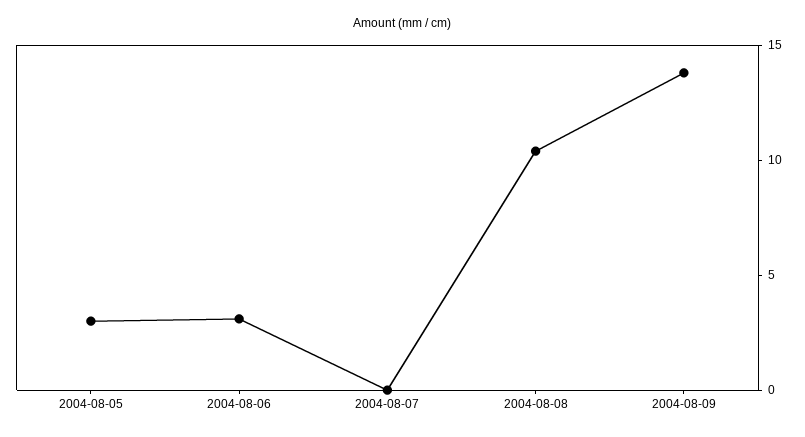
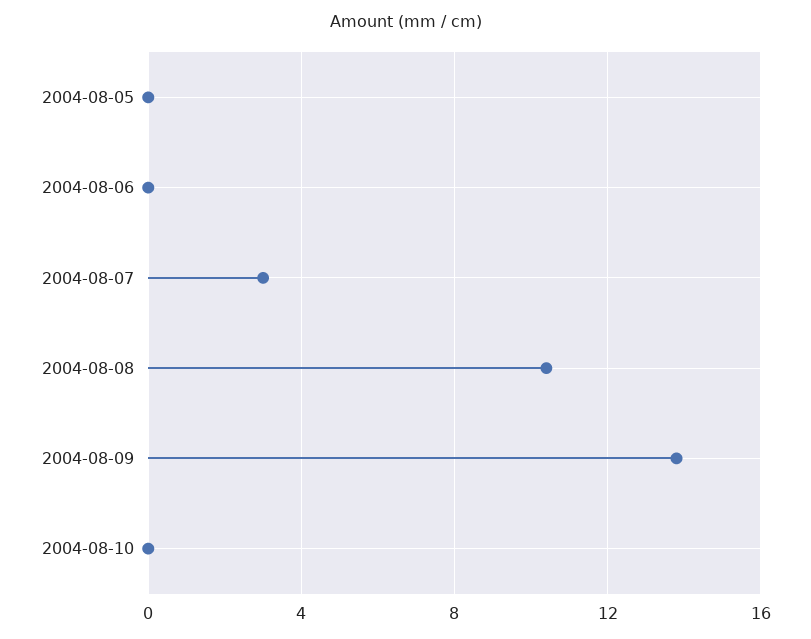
2004-08-05: 3 -> 0
2004-08-06: 3 -> 0
2004-08-07: 0 -> 3
2004-08-10: none -> 0

